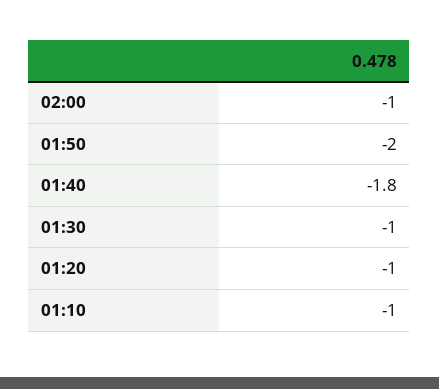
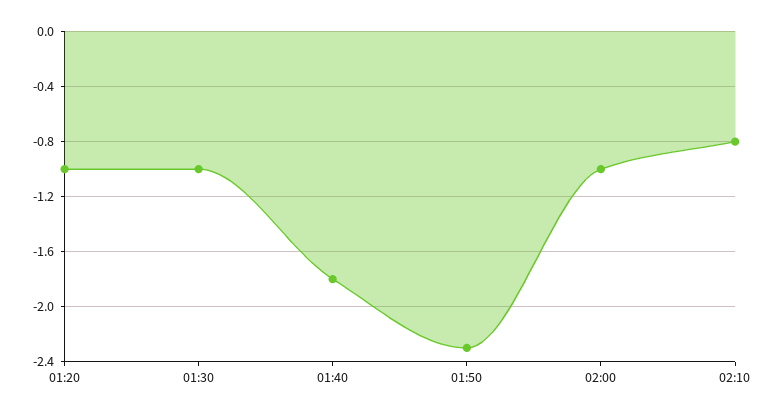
01:50: -2 -> -2.3
01:10: -1 -> none
02:10: none -> -0.8

